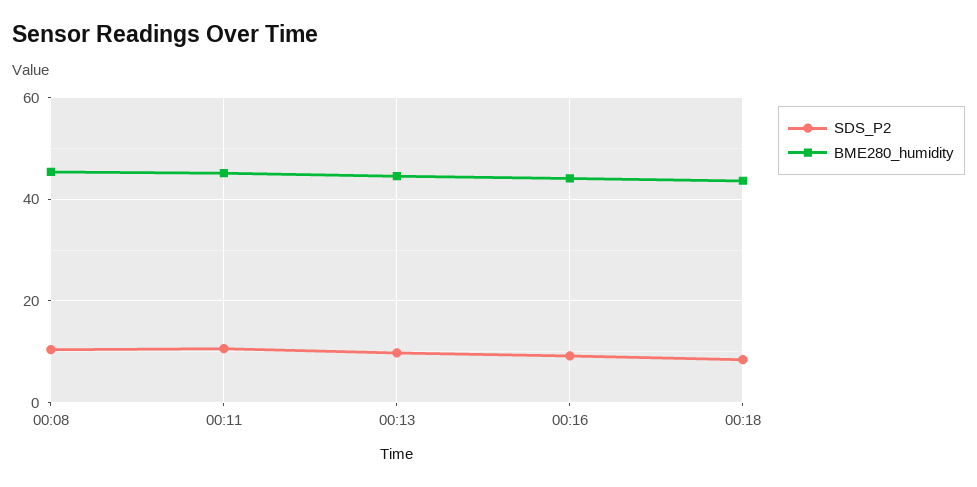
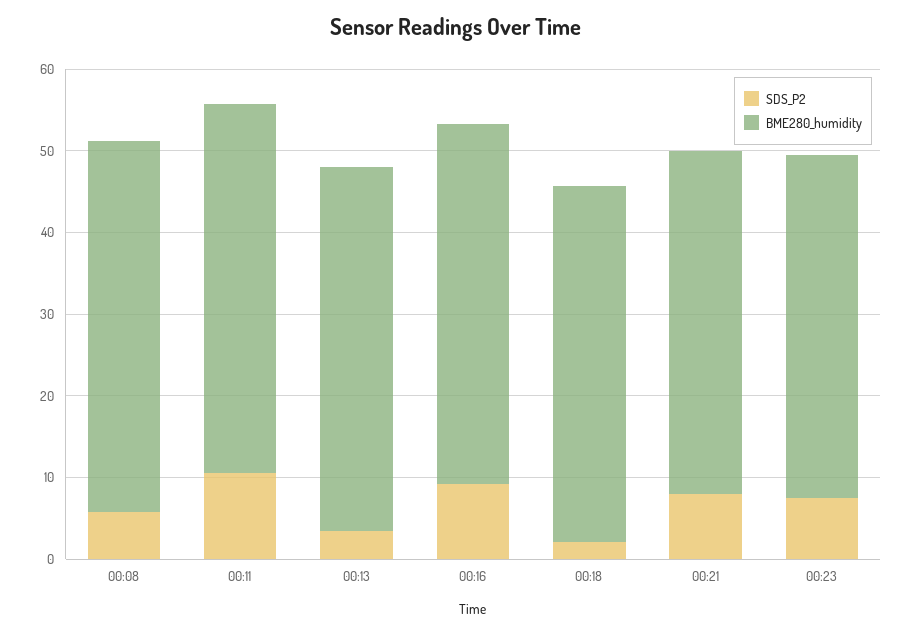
SDS_P2, 00:08: 10 -> 6
SDS_P2, 00:13: 10 -> 4
SDS_P2, 00:18: 8 -> 2
SDS_P2, 00:21: none -> 8
BME280_humidity, 00:21: none -> 42
SDS_P2, 00:23: none -> 8
BME280_humidity, 00:23: none -> 42

